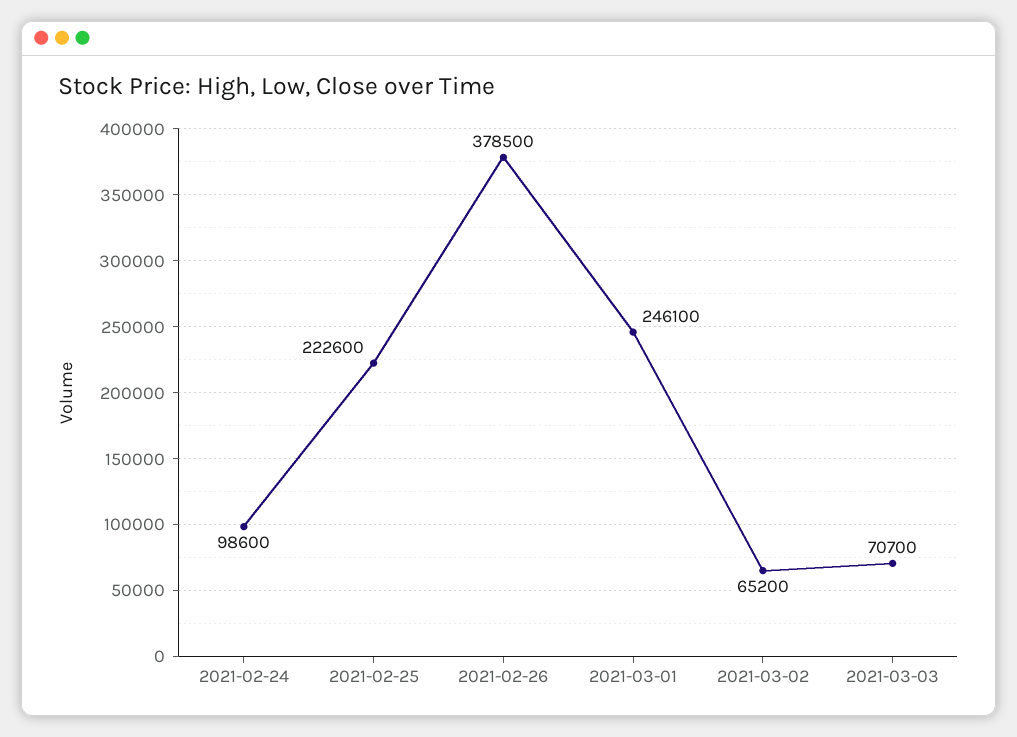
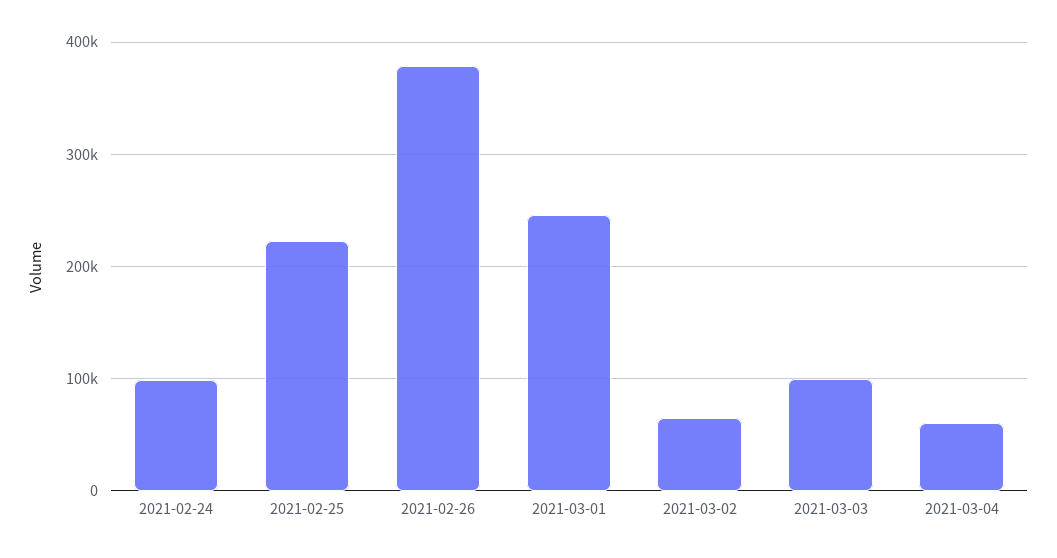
2021-03-03: 70700 -> 100000
2021-03-04: none -> 60000

